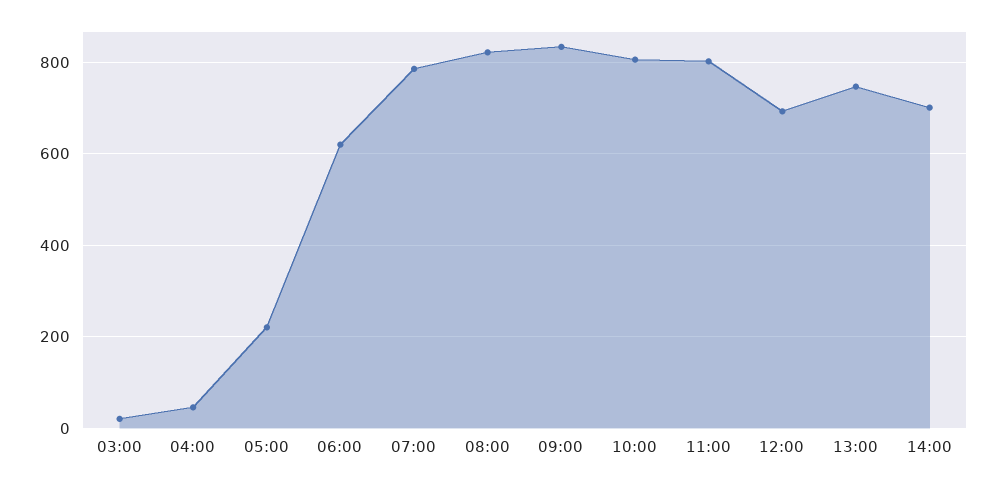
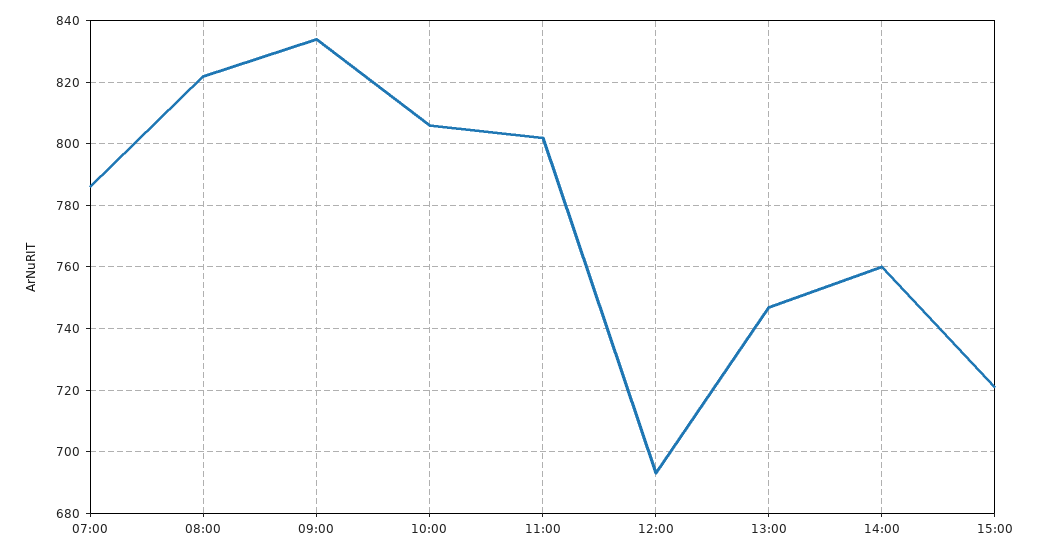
03:00: 20 -> none
04:00: 40 -> none
05:00: 220 -> none
06:00: 620 -> none
14:00: 700 -> 760
15:00: none -> 720

